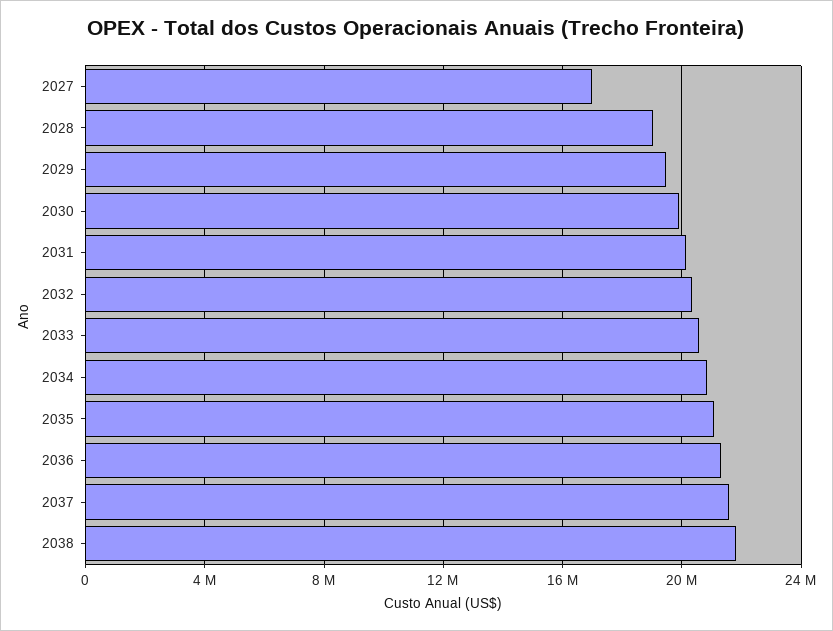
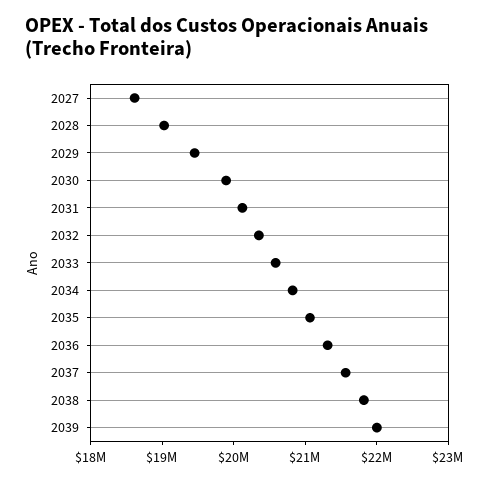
2027: 17000000 -> 18600000
2039: none -> 22000000

